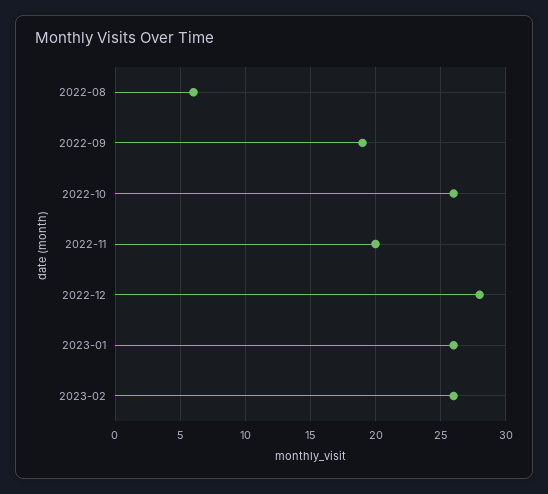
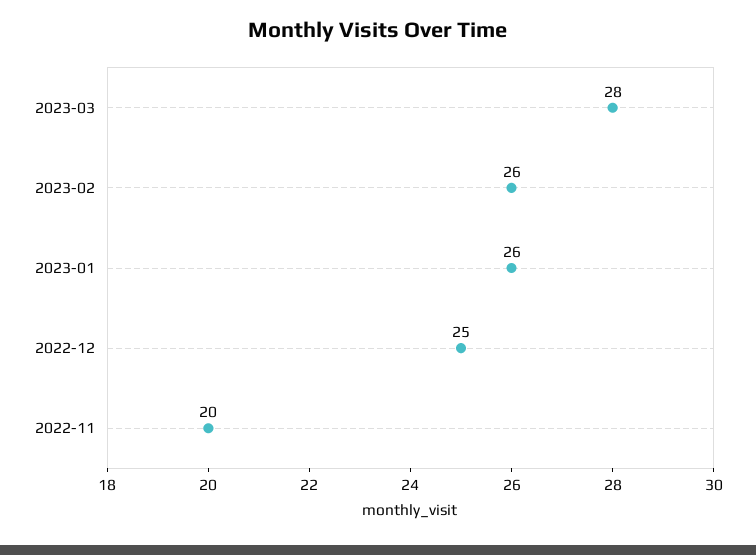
2022-08: 6 -> none
2022-09: 19 -> none
2022-10: 26 -> none
2022-12: 28 -> 25
2023-03: none -> 28

